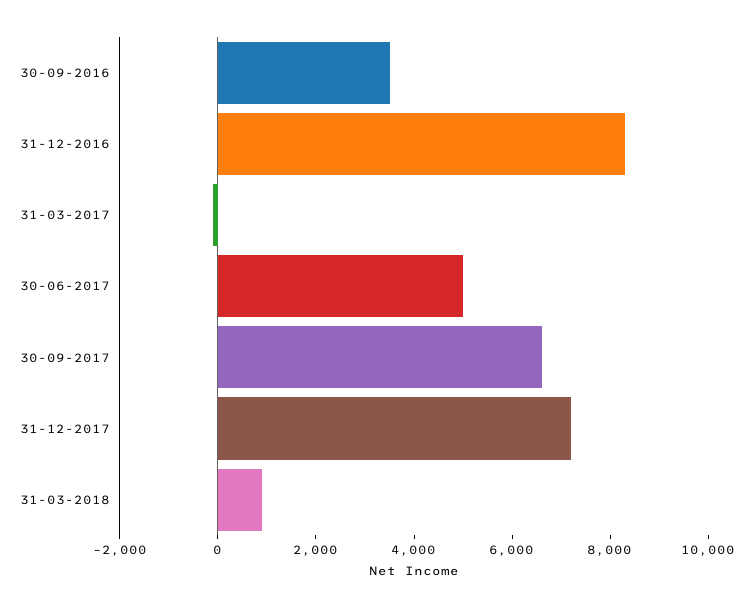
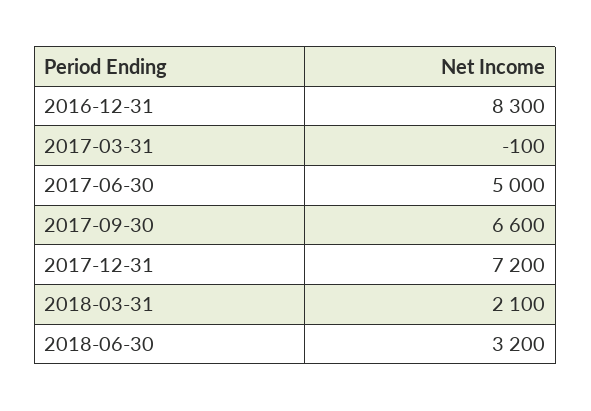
30-09-2016: 3500 -> none
31-03-2018: 1000 -> 2100
2018-06-30: none -> 3200

